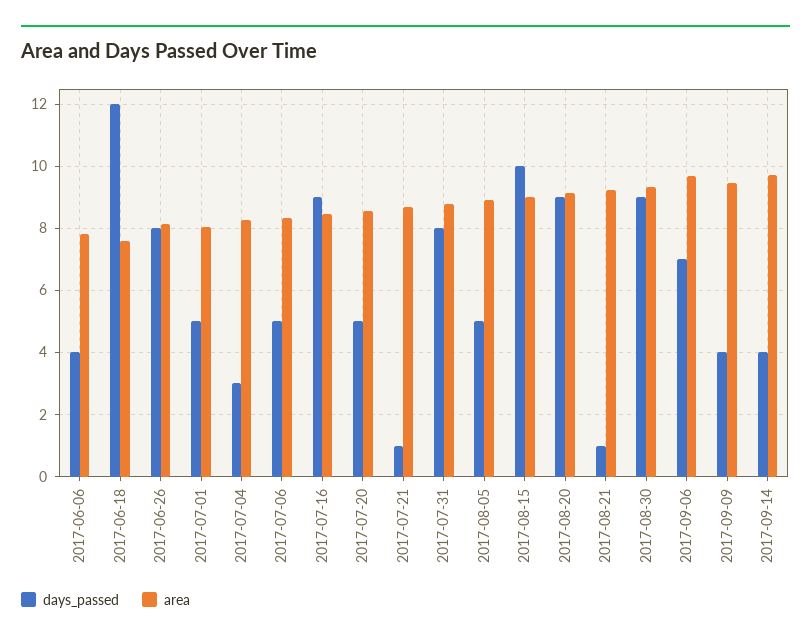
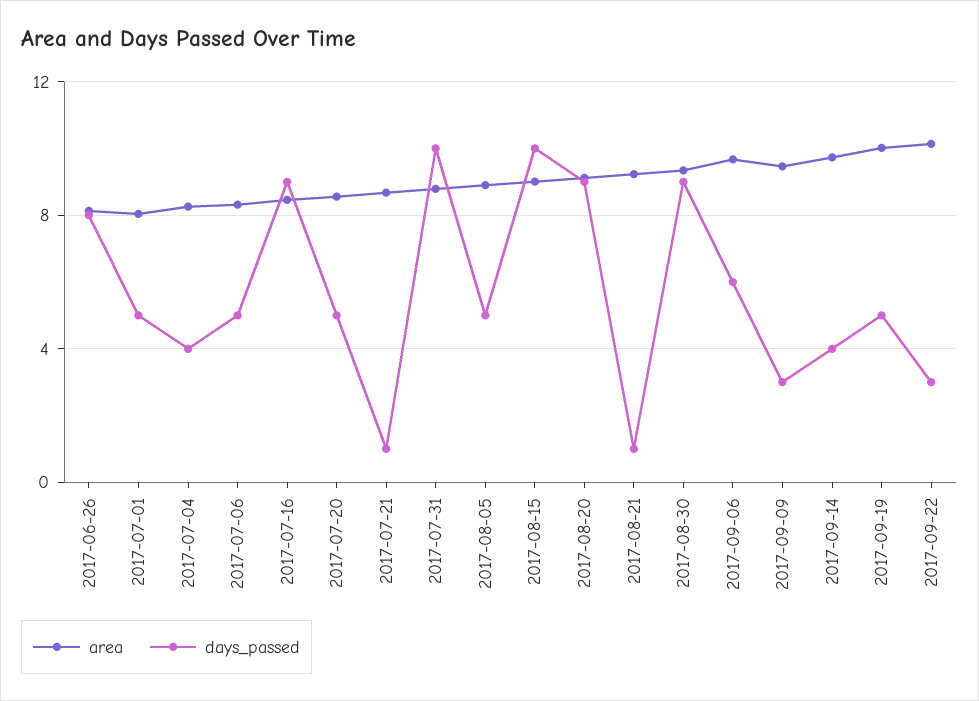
days_passed, 2017-06-06: 4 -> none
area, 2017-06-06: 7.8 -> none
days_passed, 2017-06-18: 12 -> none
area, 2017-06-18: 7.6 -> none
days_passed, 2017-07-04: 3 -> 4
days_passed, 2017-07-31: 8 -> 10
days_passed, 2017-09-06: 7 -> 6
days_passed, 2017-09-09: 4 -> 3
area, 2017-09-19: none -> 10
days_passed, 2017-09-19: none -> 5
area, 2017-09-22: none -> 10
days_passed, 2017-09-22: none -> 3

